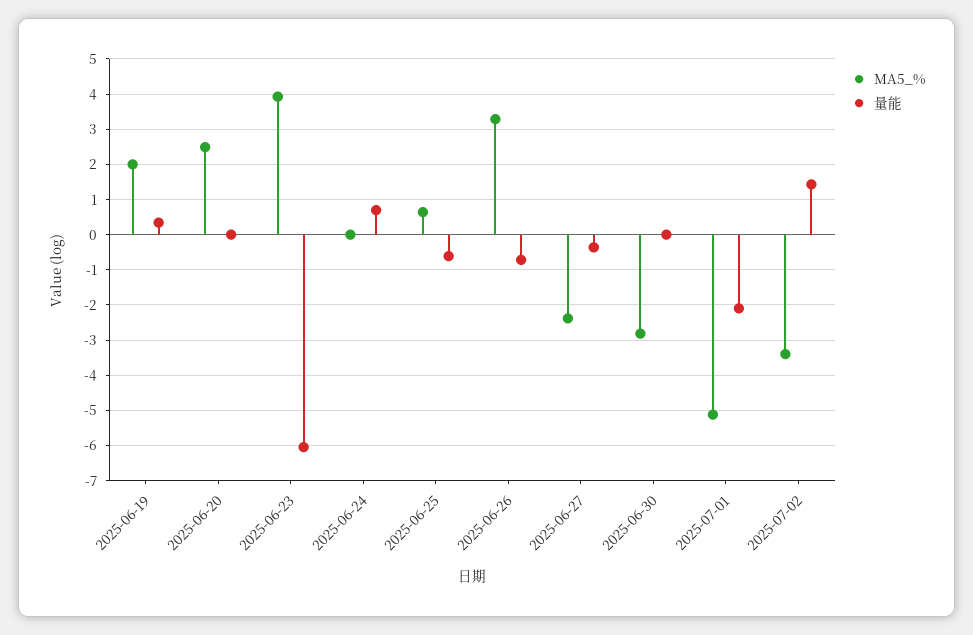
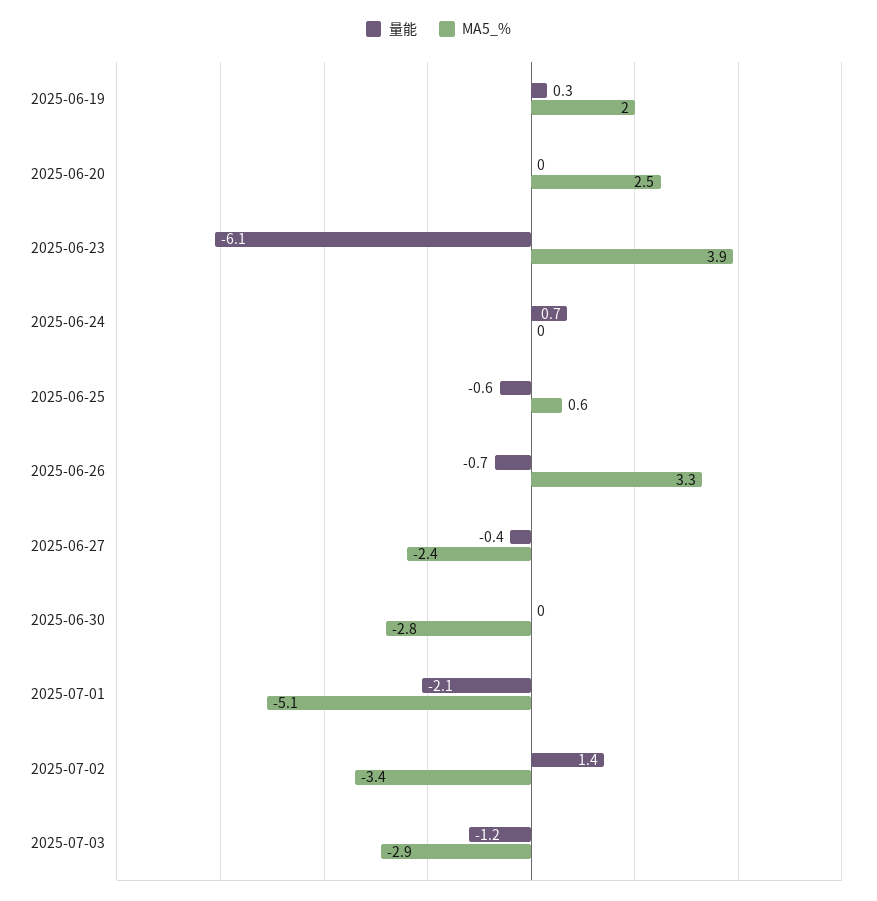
量能, 2025-07-03: none -> -1.2
MA5_%, 2025-07-03: none -> -2.9

